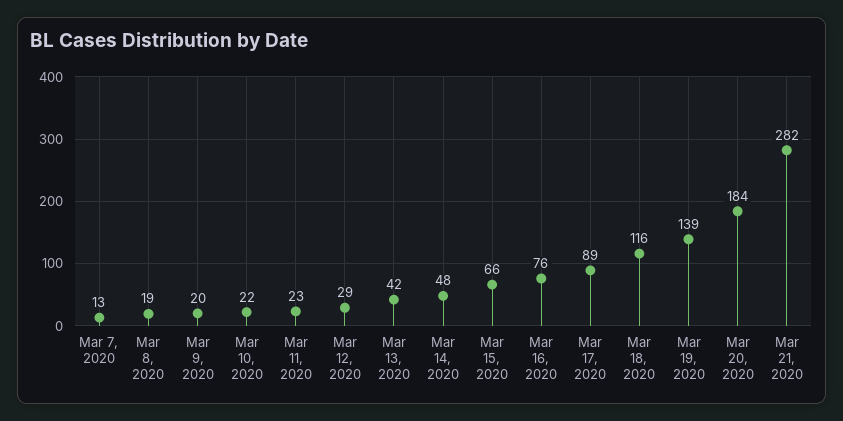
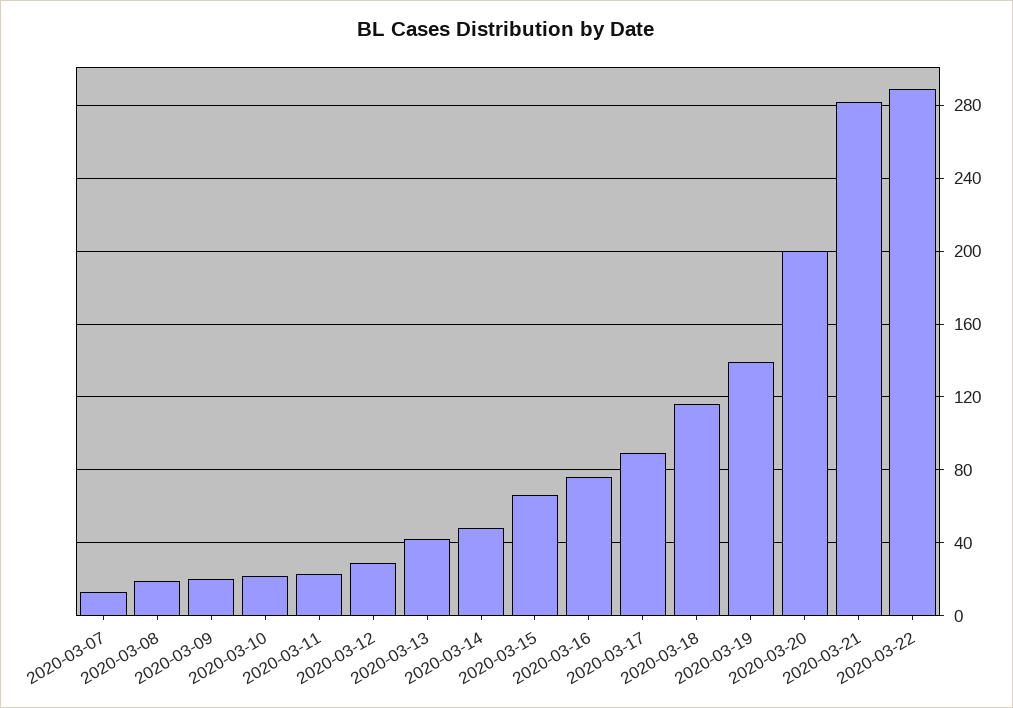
Mar 20, 2020: 184 -> 200
2020-03-22: none -> 290

